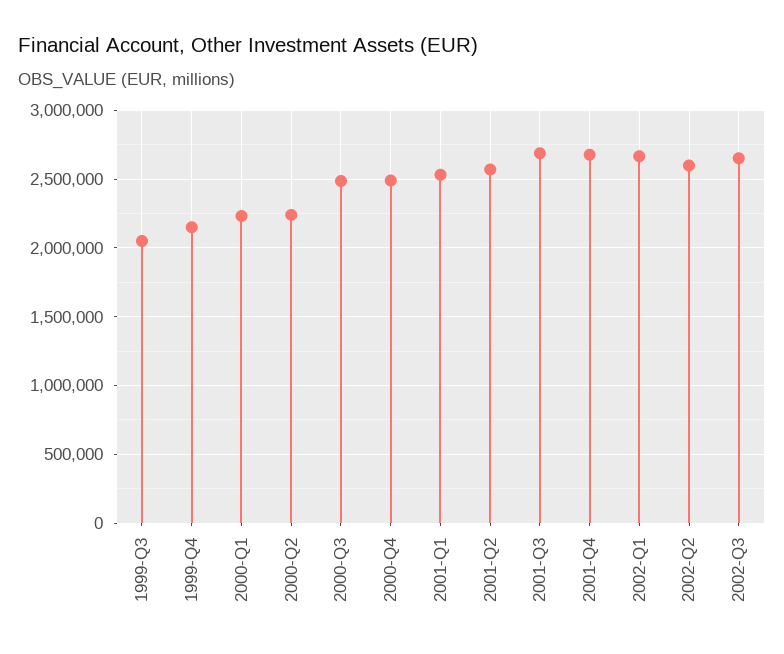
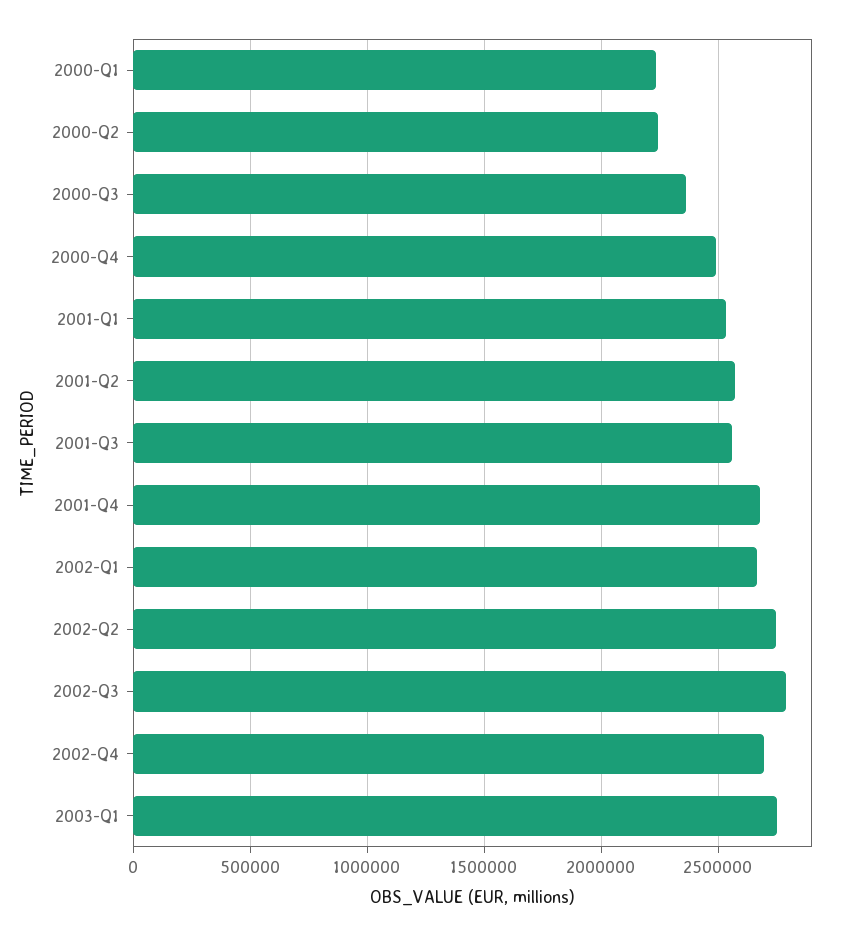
1999-Q3: 2050000 -> none
1999-Q4: 2150000 -> none
2000-Q3: 2500000 -> 2350000
2001-Q3: 2700000 -> 2550000
2002-Q2: 2600000 -> 2750000
2002-Q3: 2650000 -> 2800000
2002-Q4: none -> 2700000
2003-Q1: none -> 2750000

